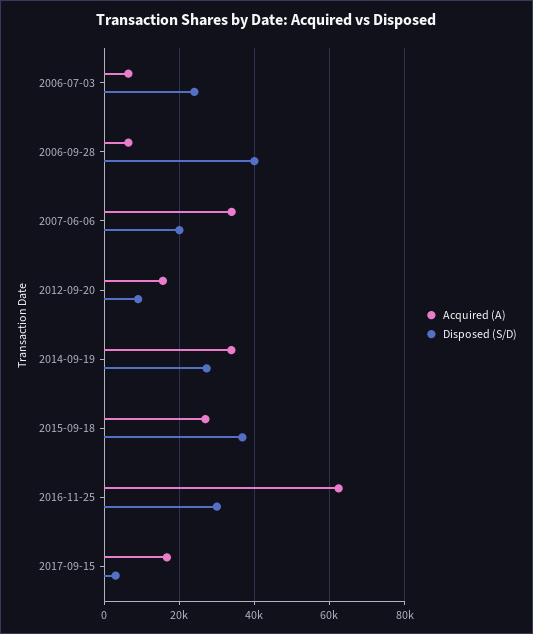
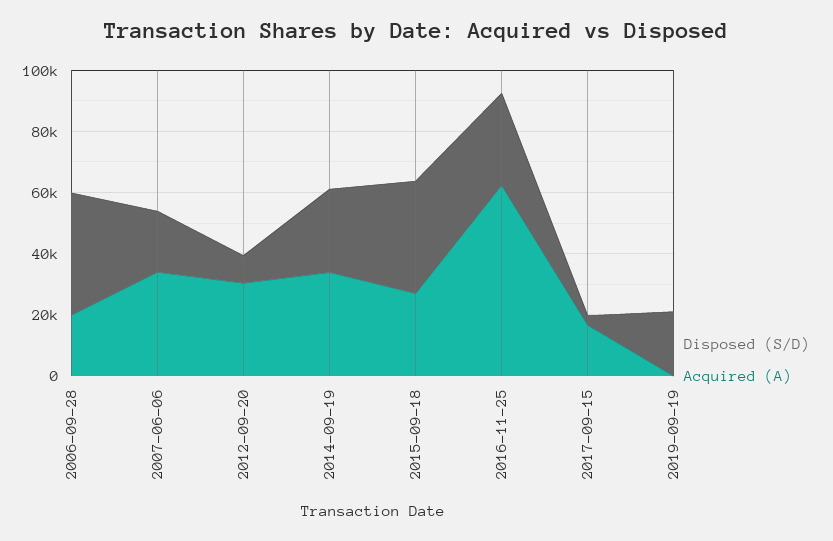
Acquired (A), 2006-07-03: 6000 -> none
Disposed (S/D), 2006-07-03: 24000 -> none
Acquired (A), 2006-09-28: 6000 -> 20000
Acquired (A), 2012-09-20: 16000 -> 30000
Disposed (S/D), 2019-09-19: none -> 20000
Acquired (A), 2019-09-19: none -> 0

